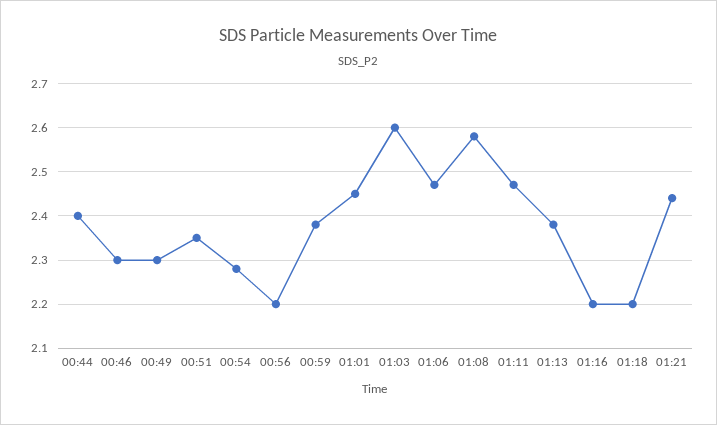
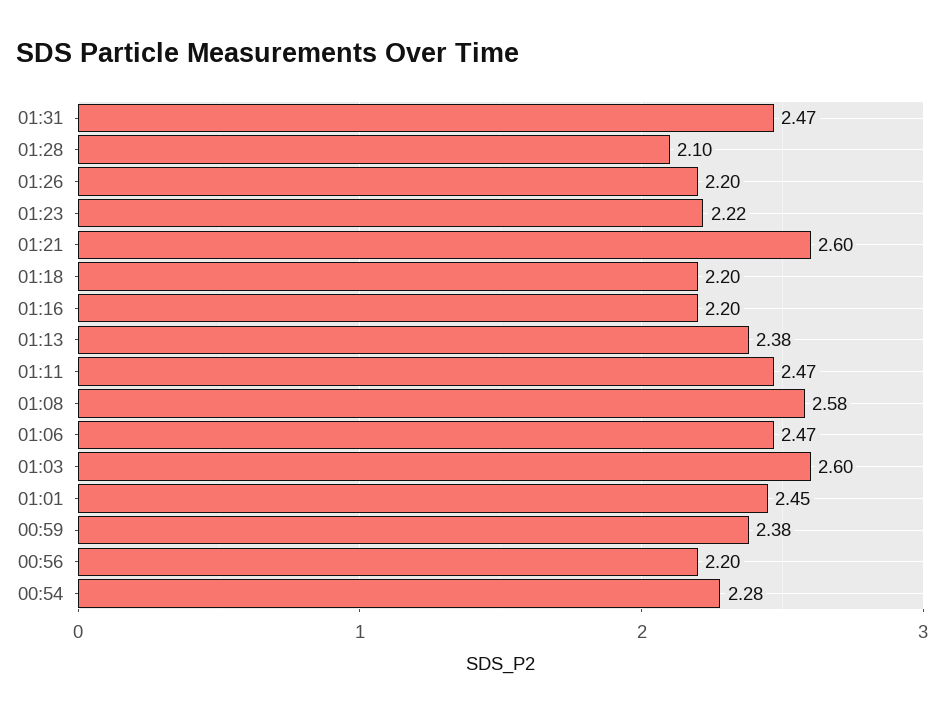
00:44: 2.4 -> none
00:46: 2.3 -> none
00:49: 2.3 -> none
00:51: 2.35 -> none
01:21: 2.45 -> 2.6
01:31: none -> 2.47
01:28: none -> 2.1
01:26: none -> 2.2
01:23: none -> 2.22

